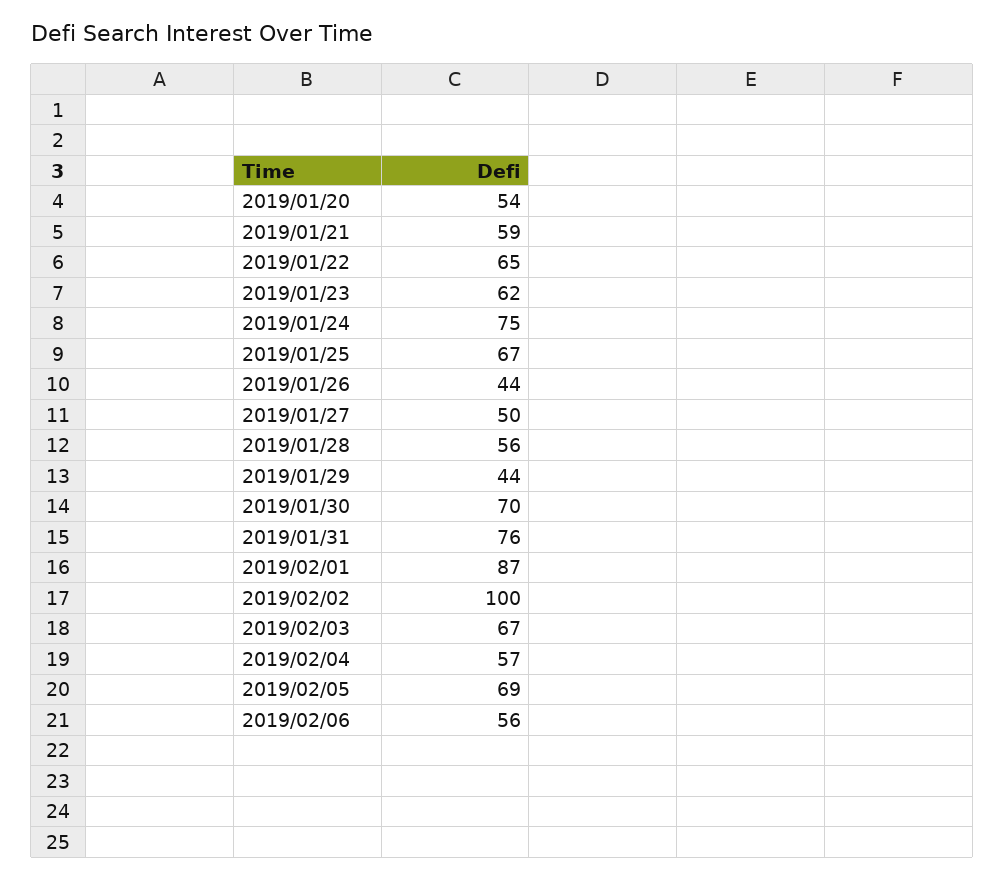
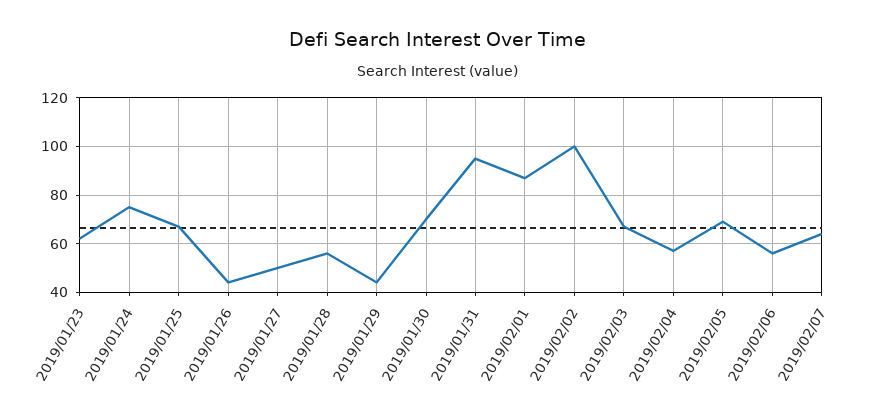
2019/01/20: 54 -> none
2019/01/21: 59 -> none
2019/01/22: 65 -> none
2019/01/31: 76 -> 95
2019/02/07: none -> 65

